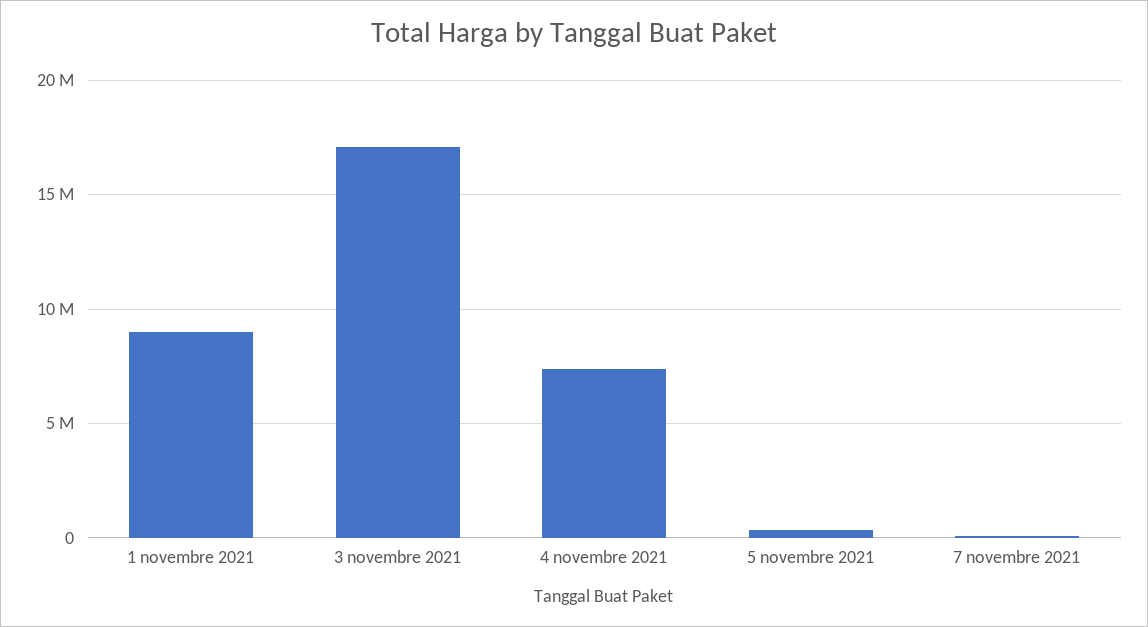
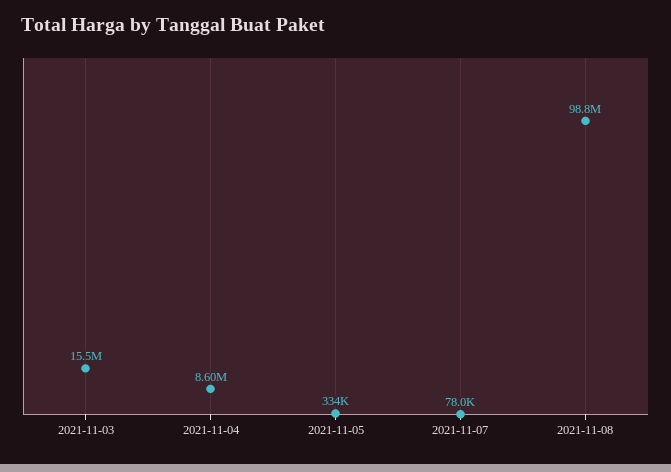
1 novembre 2021: 9000000 -> none
3 novembre 2021: 17000000 -> 15500000
4 novembre 2021: 7500000 -> 8600000
2021-11-08: none -> 98800000

